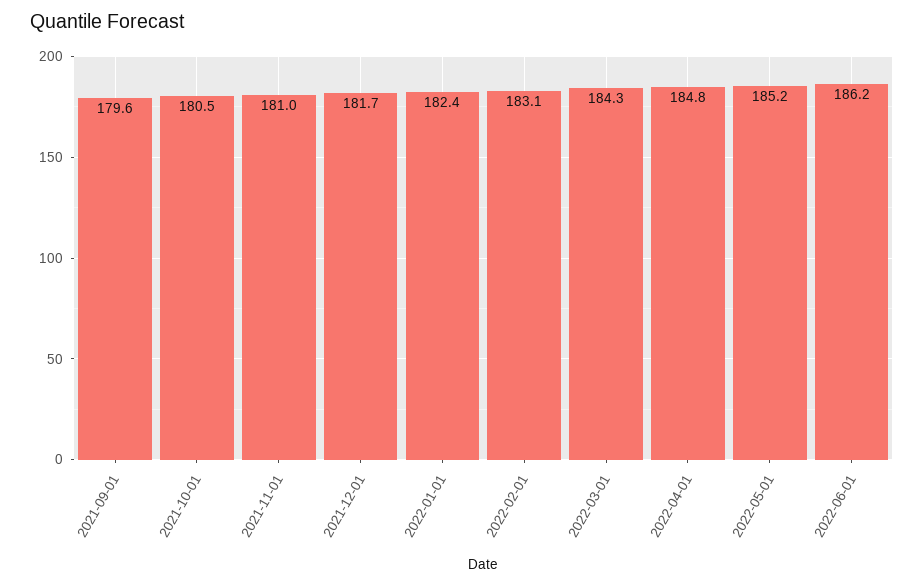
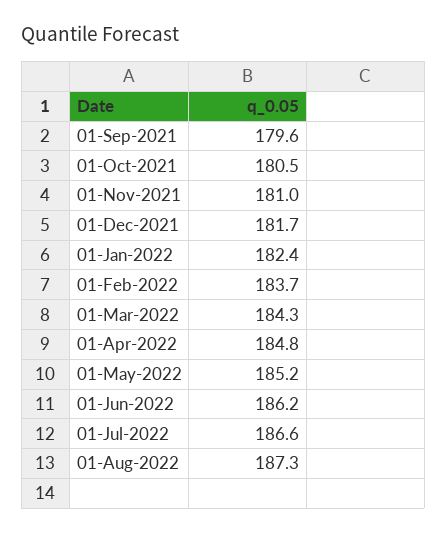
2022-02-01: 183.1 -> 183.7
01-Jul-2022: none -> 186.6
01-Aug-2022: none -> 187.3

